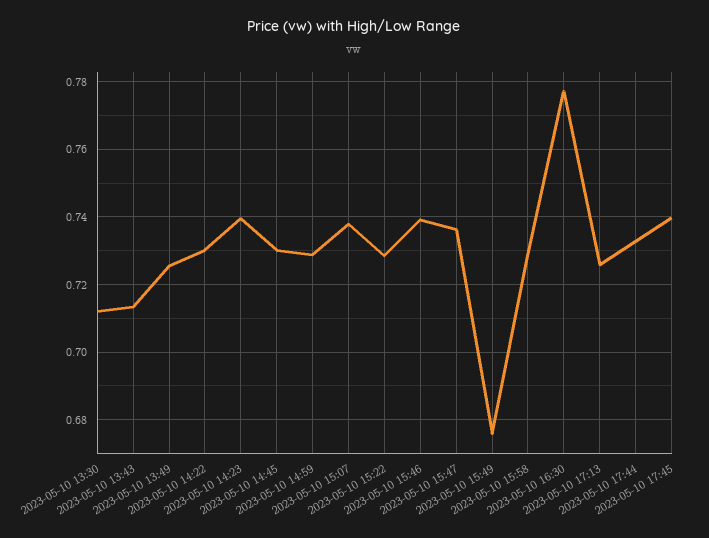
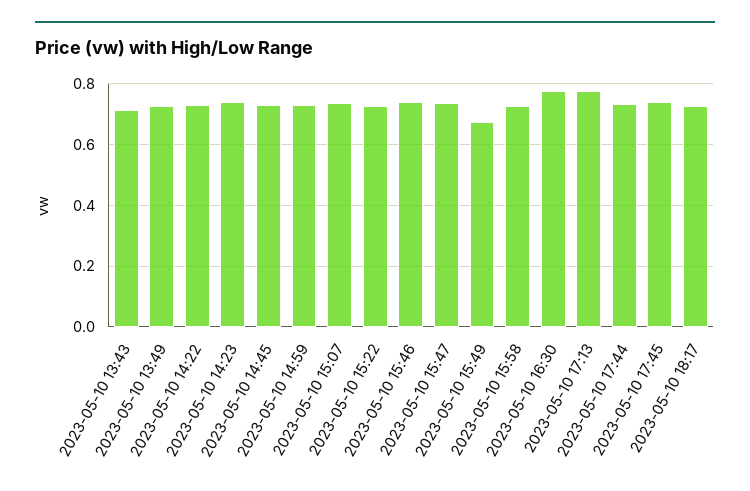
2023-05-10 13:30: 0.712 -> none
2023-05-10 17:13: 0.726 -> 0.78
2023-05-10 18:17: none -> 0.72

